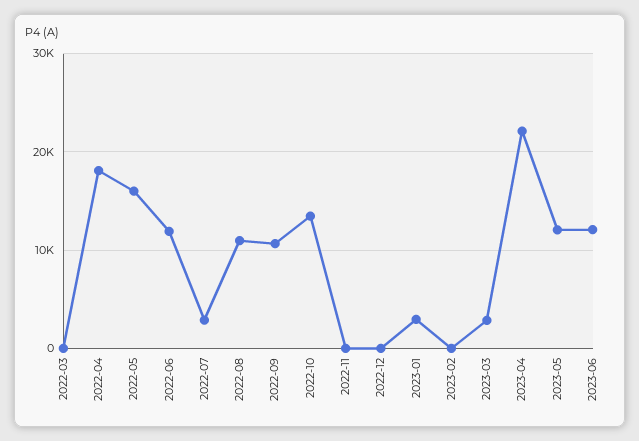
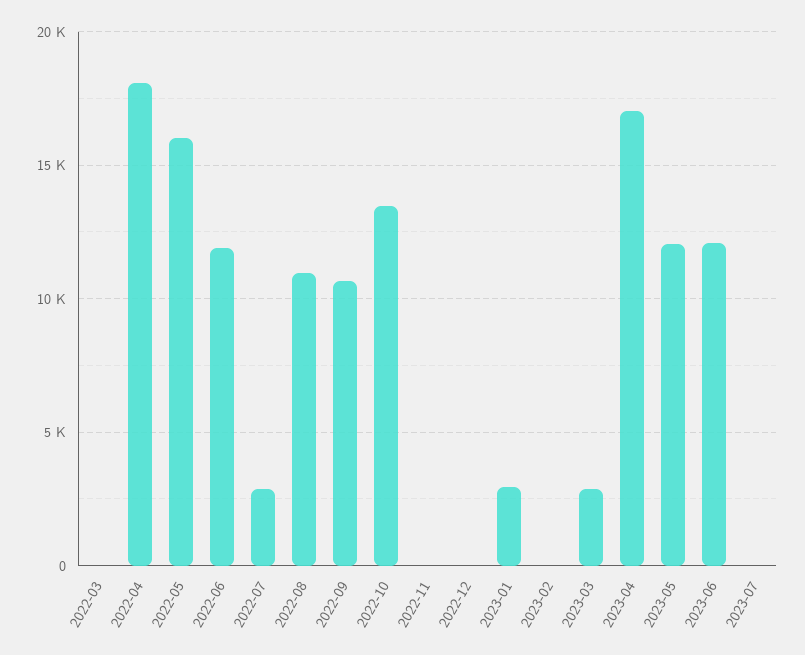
2023-04: 22000 -> 17000
2023-07: none -> 0

